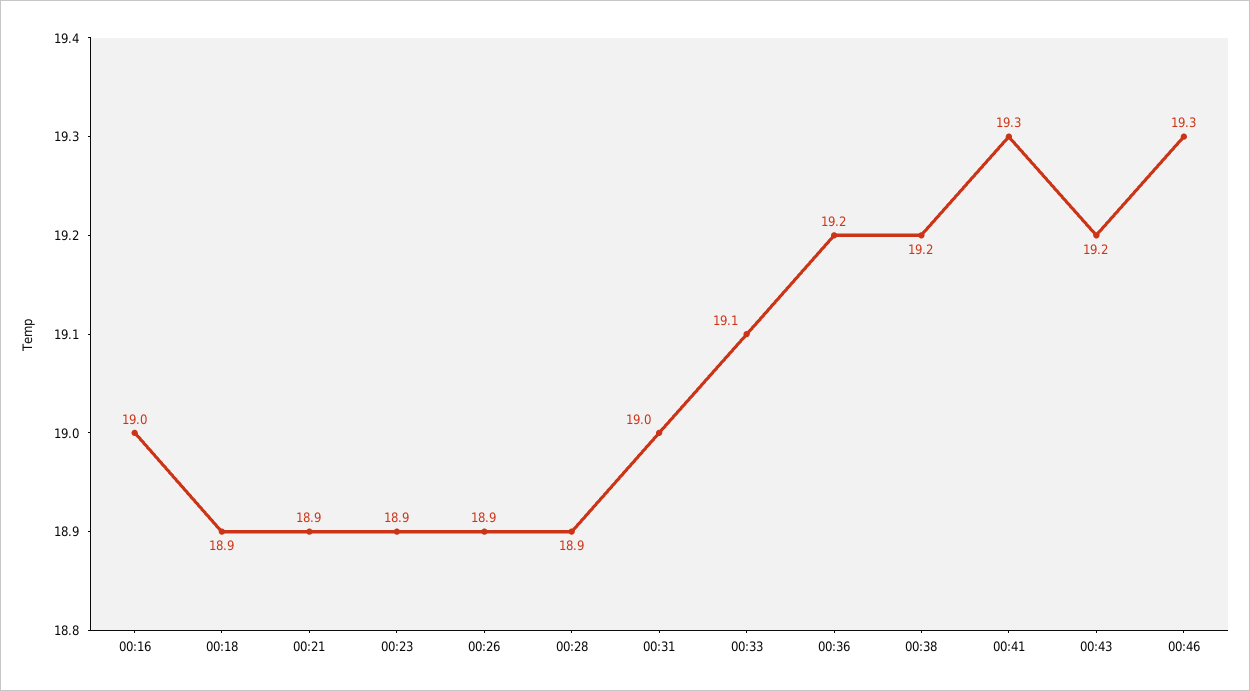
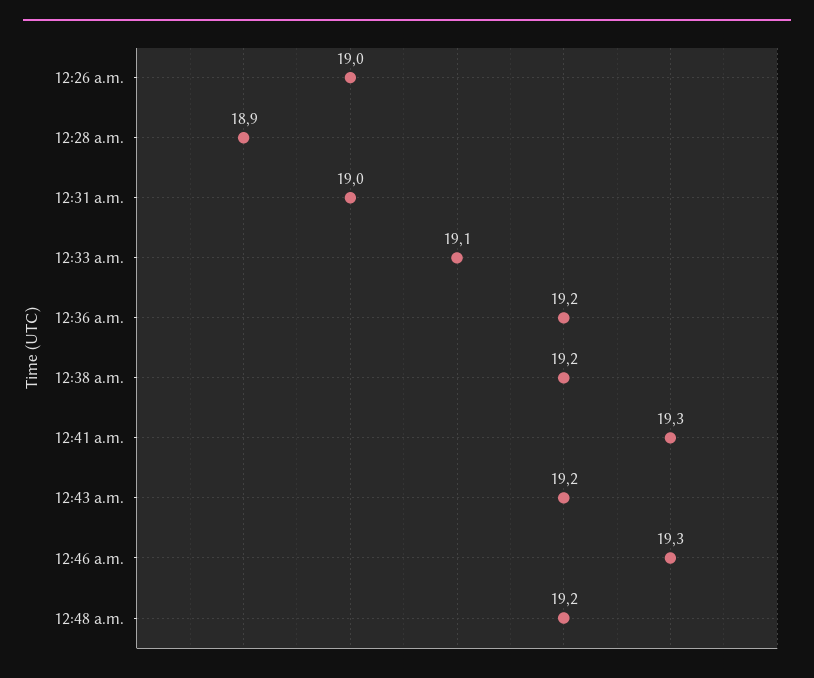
00:16: 19 -> none
00:18: 18.9 -> none
00:21: 18.9 -> none
00:23: 18.9 -> none
00:26: 18.9 -> 19
12:48 a.m.: none -> 19.2

